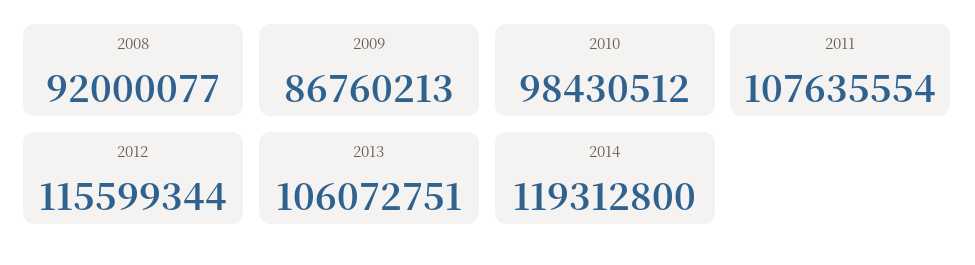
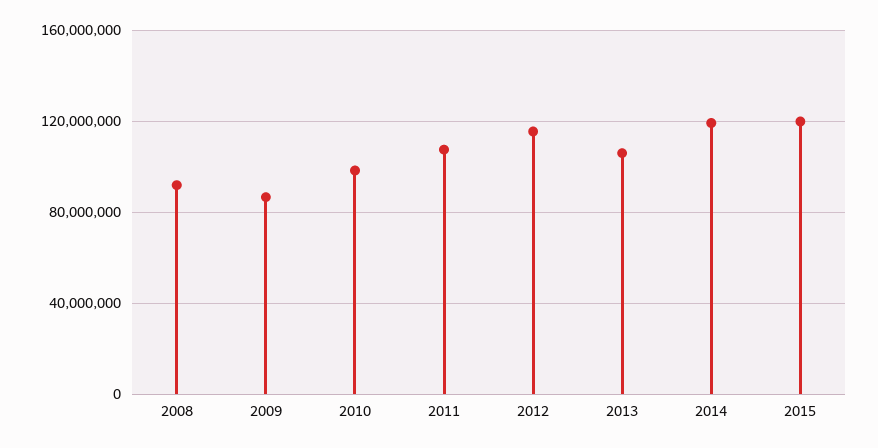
2015: none -> 120000000

